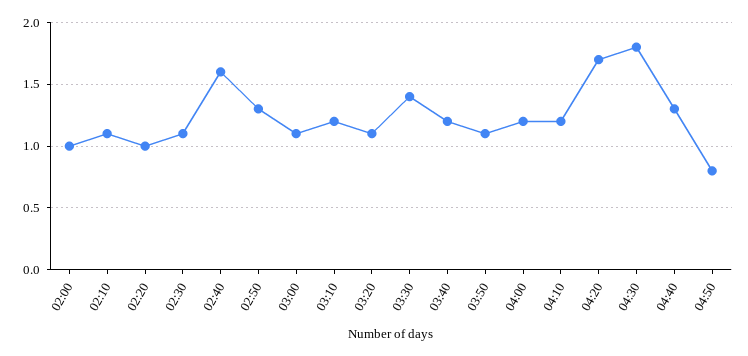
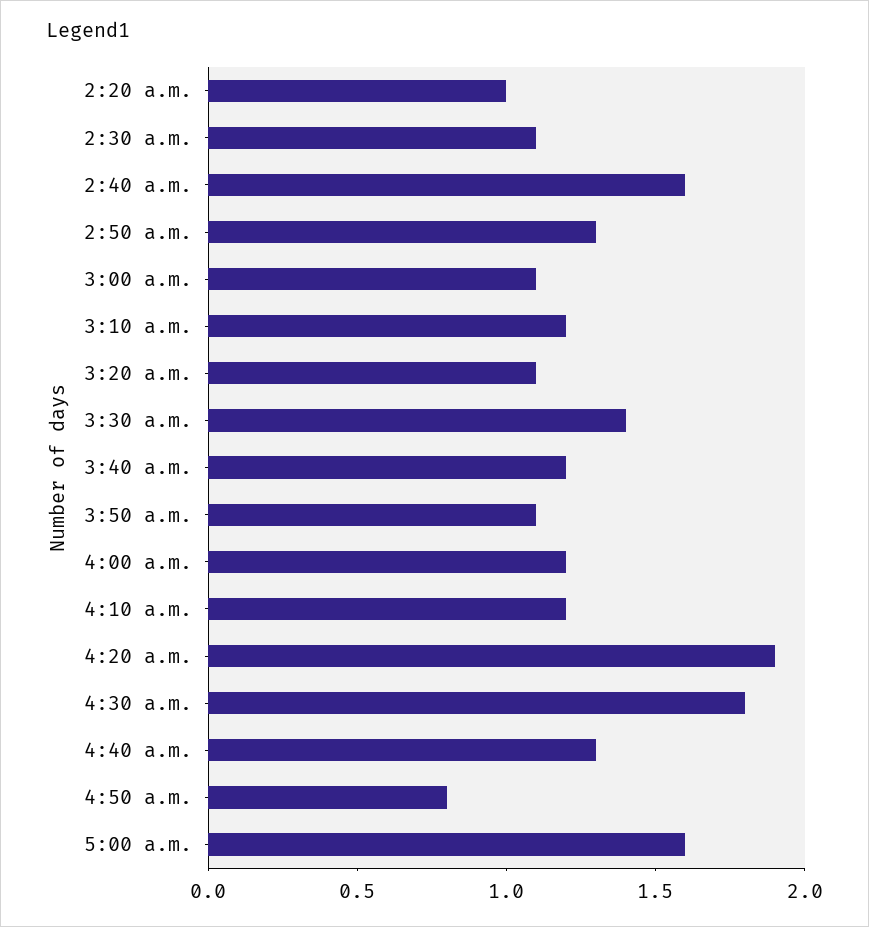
02:00: 1 -> none
02:10: 1.1 -> none
04:20: 1.7 -> 1.9
5:00 a.m.: none -> 1.6

